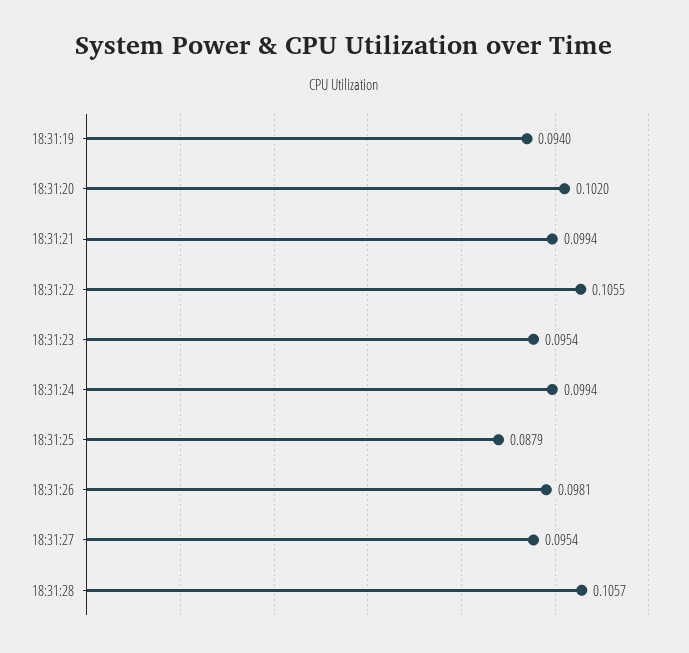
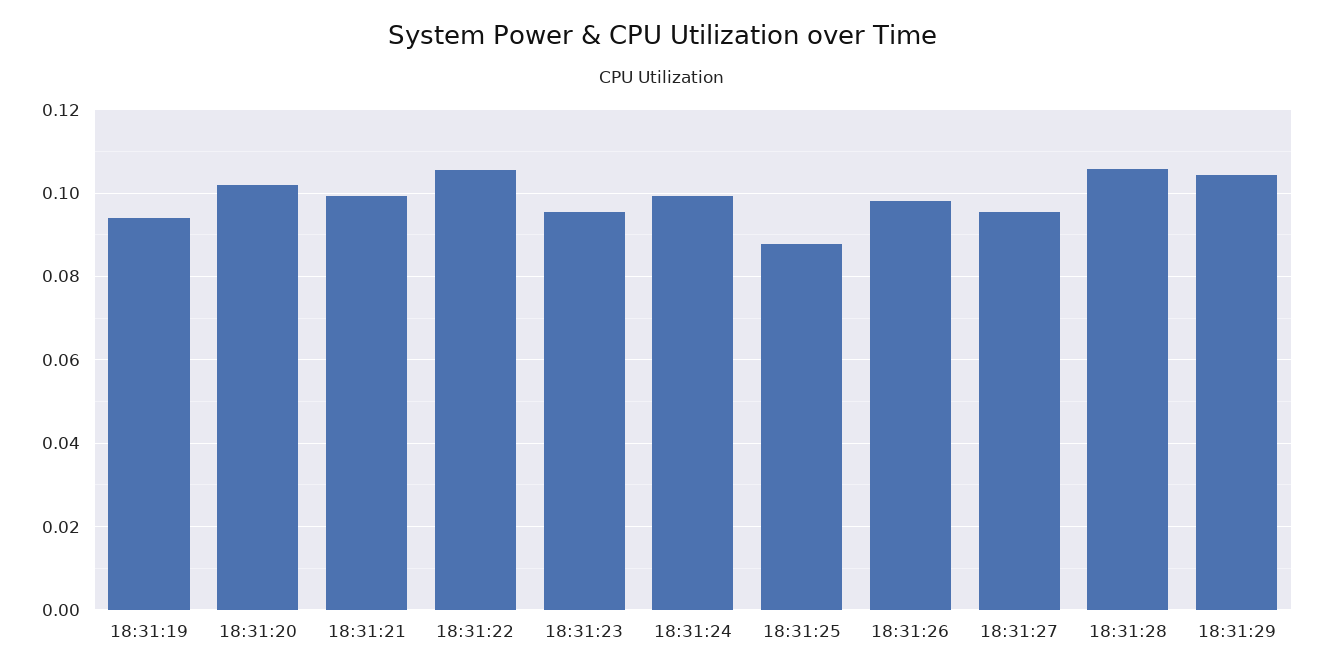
18:31:29: none -> 0.104

